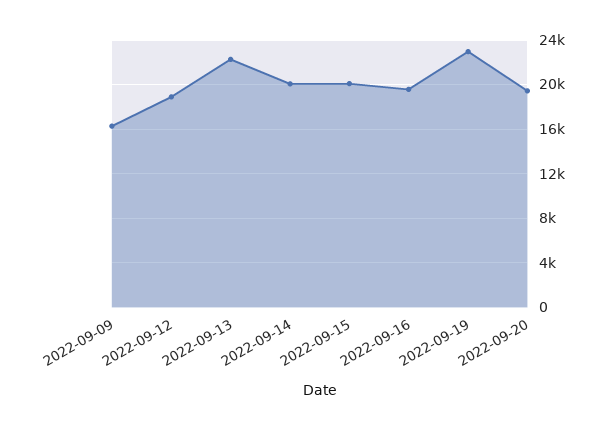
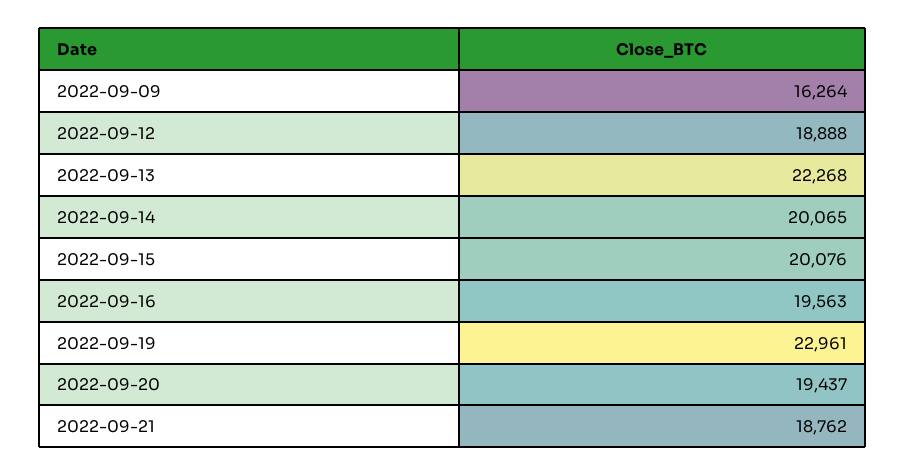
2022-09-21: none -> 18762

